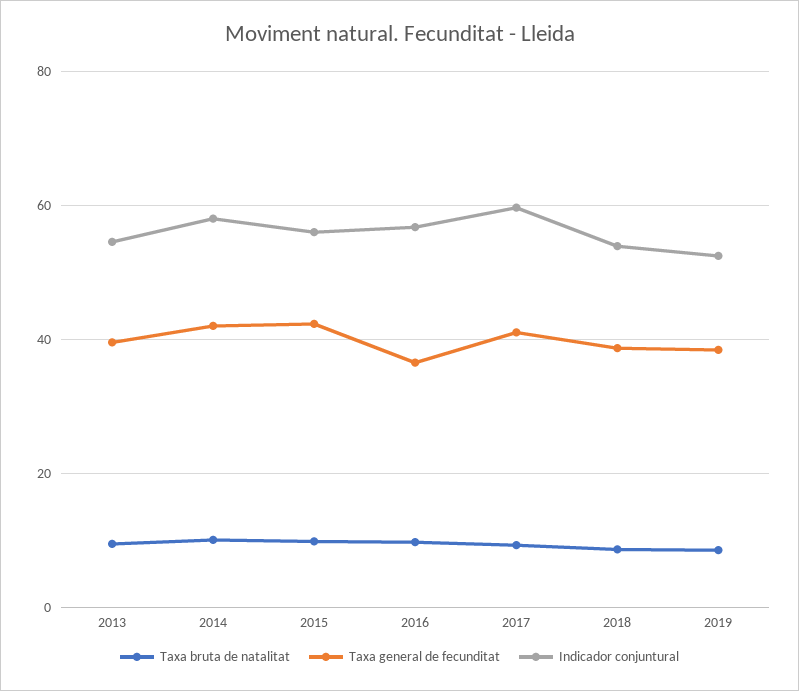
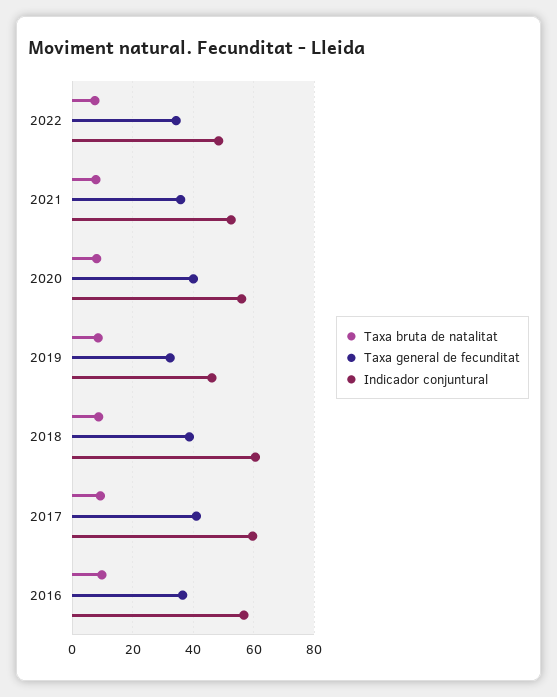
Taxa bruta de natalitat, 2013: 10 -> none
Taxa general de fecunditat, 2013: 40 -> none
Indicador conjuntural, 2013: 54 -> none
Taxa bruta de natalitat, 2014: 10 -> none
Taxa general de fecunditat, 2014: 42 -> none
Indicador conjuntural, 2014: 58 -> none
Taxa bruta de natalitat, 2015: 10 -> none
Taxa general de fecunditat, 2015: 42 -> none
Indicador conjuntural, 2015: 56 -> none
Indicador conjuntural, 2018: 54 -> 60
Taxa general de fecunditat, 2019: 38 -> 32
Indicador conjuntural, 2019: 52 -> 46
Taxa bruta de natalitat, 2022: none -> 8
Taxa general de fecunditat, 2022: none -> 34
Indicador conjuntural, 2022: none -> 48
Taxa bruta de natalitat, 2021: none -> 8
Taxa general de fecunditat, 2021: none -> 36
Indicador conjuntural, 2021: none -> 52
Taxa bruta de natalitat, 2020: none -> 8
Taxa general de fecunditat, 2020: none -> 40
Indicador conjuntural, 2020: none -> 56

